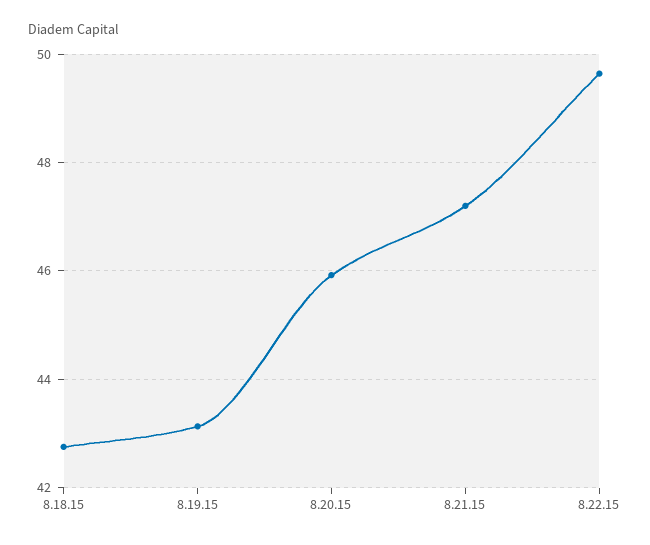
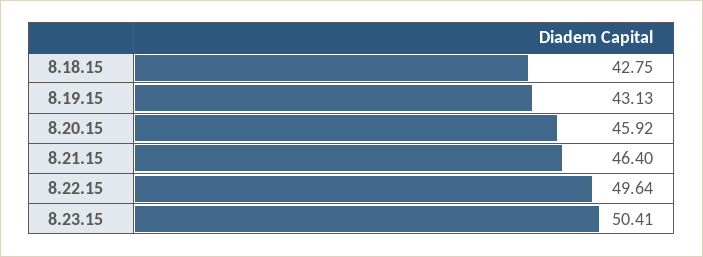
8.21.15: 47.2 -> 46.4
8.23.15: none -> 50.41

